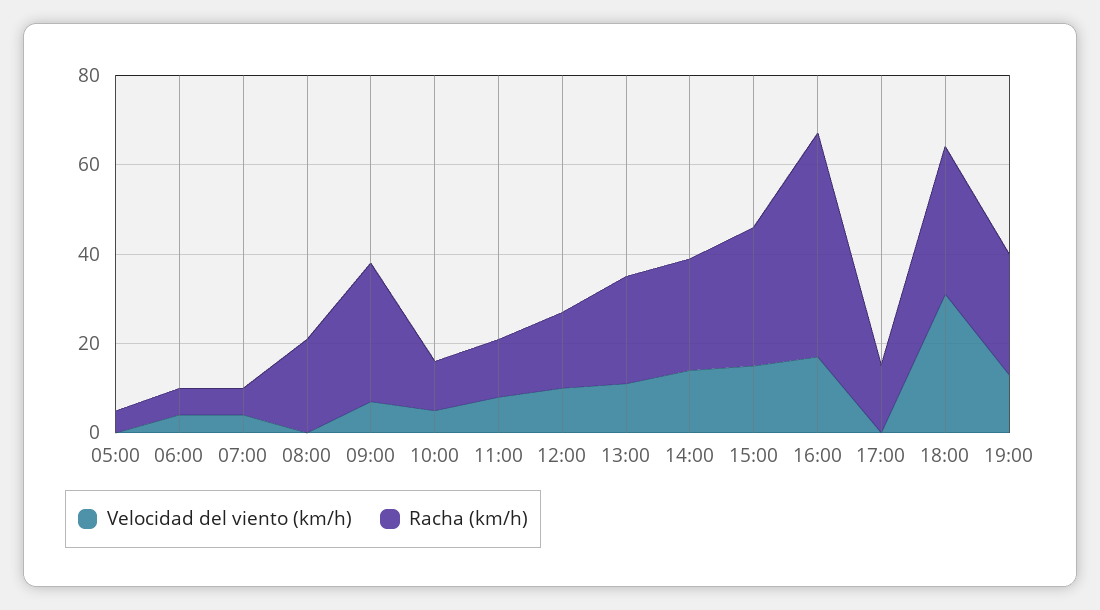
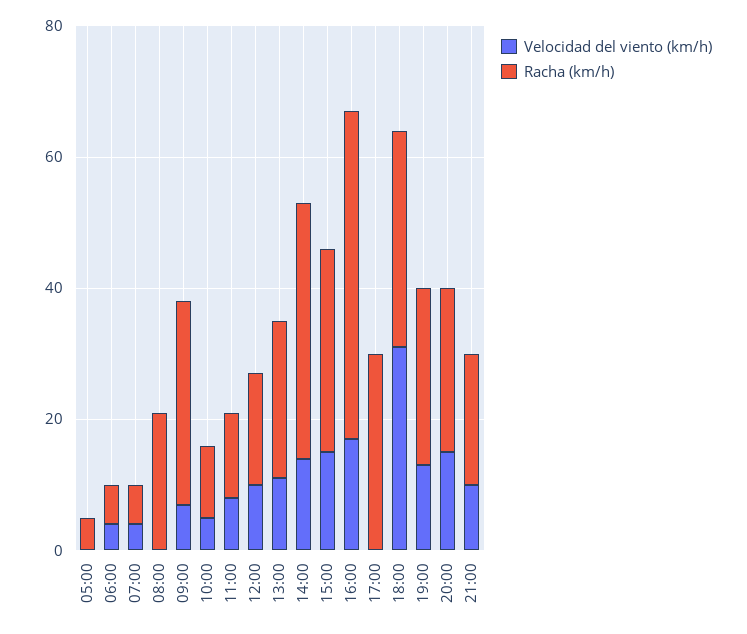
Racha (km/h), 14:00: 25 -> 40
Racha (km/h), 17:00: 15 -> 30
Velocidad del viento (km/h), 20:00: none -> 15
Racha (km/h), 20:00: none -> 25
Velocidad del viento (km/h), 21:00: none -> 10
Racha (km/h), 21:00: none -> 20

